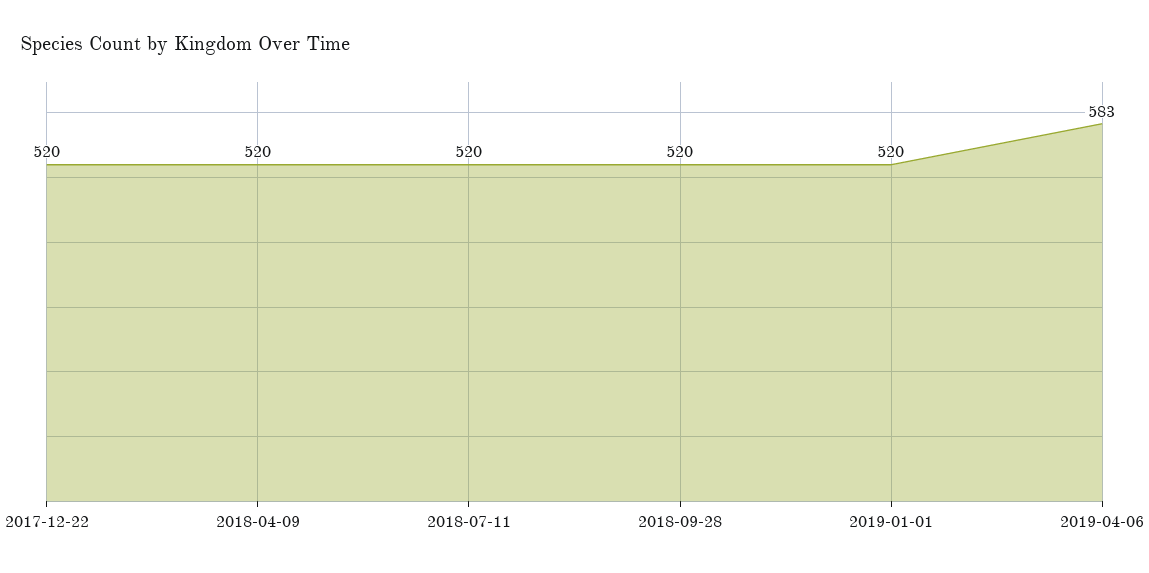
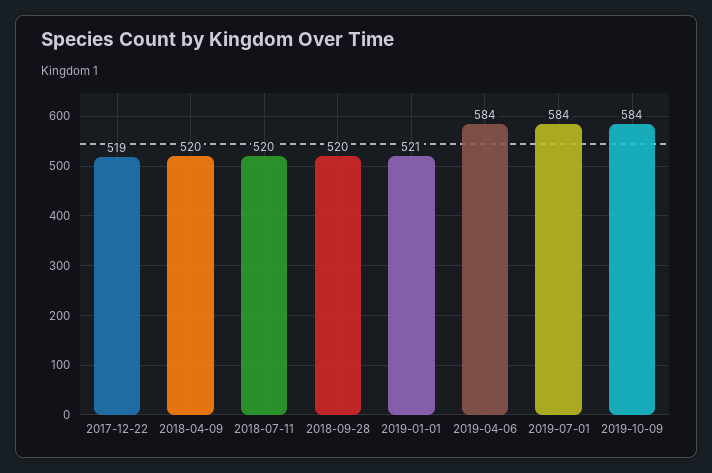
2017-12-22: 520 -> 519
2019-01-01: 520 -> 521
2019-04-06: 583 -> 584
2019-07-01: none -> 584
2019-10-09: none -> 584

